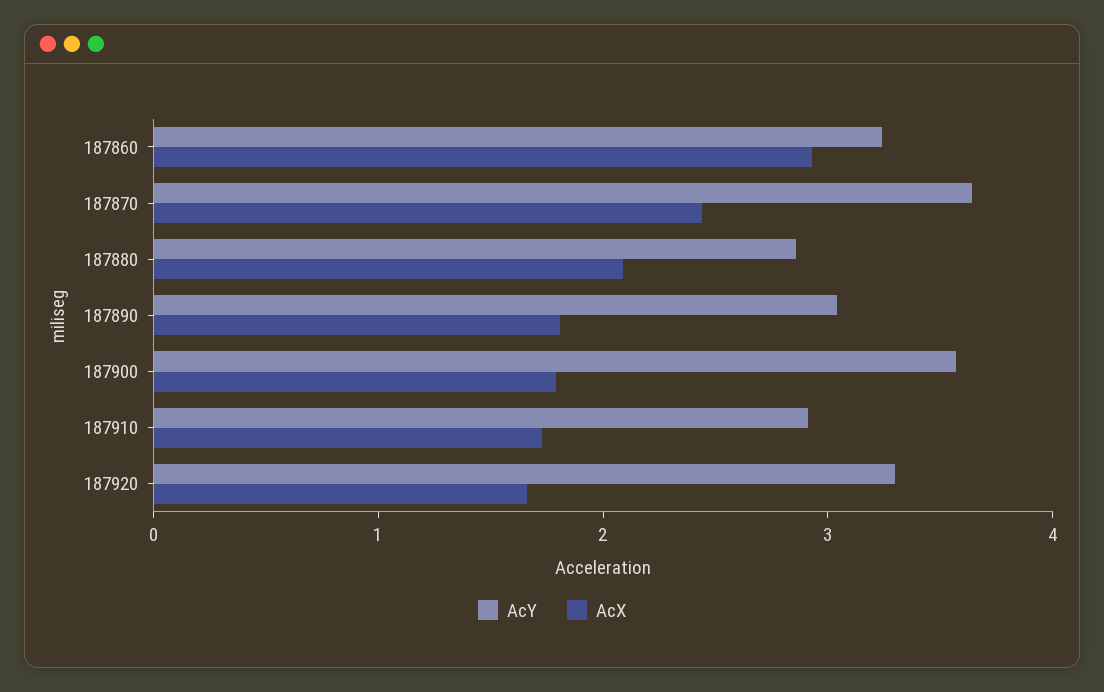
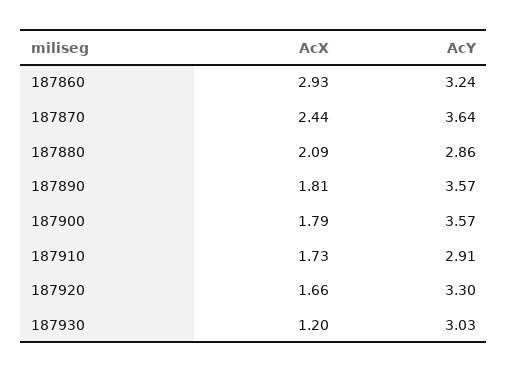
AcY, 187890: 3 -> 3.57
AcX, 187930: none -> 1.2
AcY, 187930: none -> 3.03

